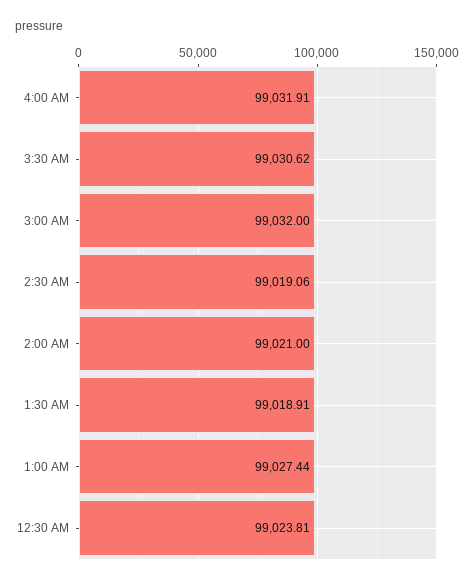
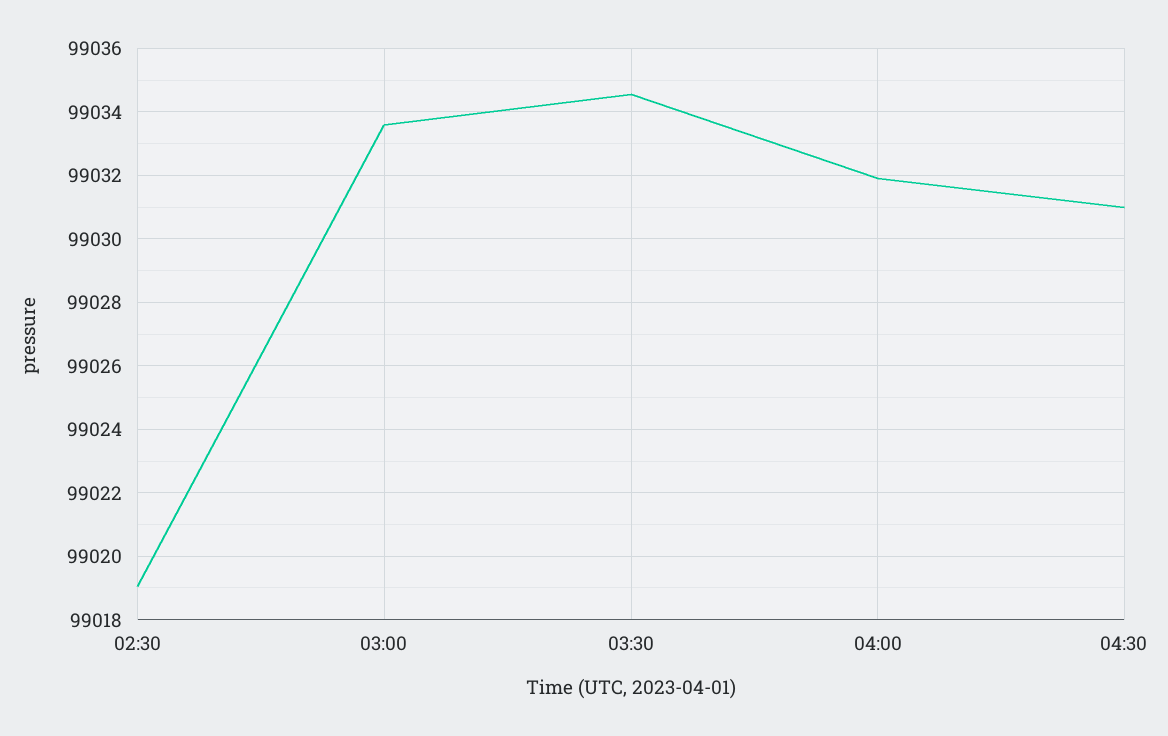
3:30 AM: 99030.62 -> 99034.6
3:00 AM: 99032 -> 99033.6
2:00 AM: 99021 -> none
1:30 AM: 99018.91 -> none
1:00 AM: 99027.44 -> none
12:30 AM: 99023.81 -> none
04:30: none -> 99031

